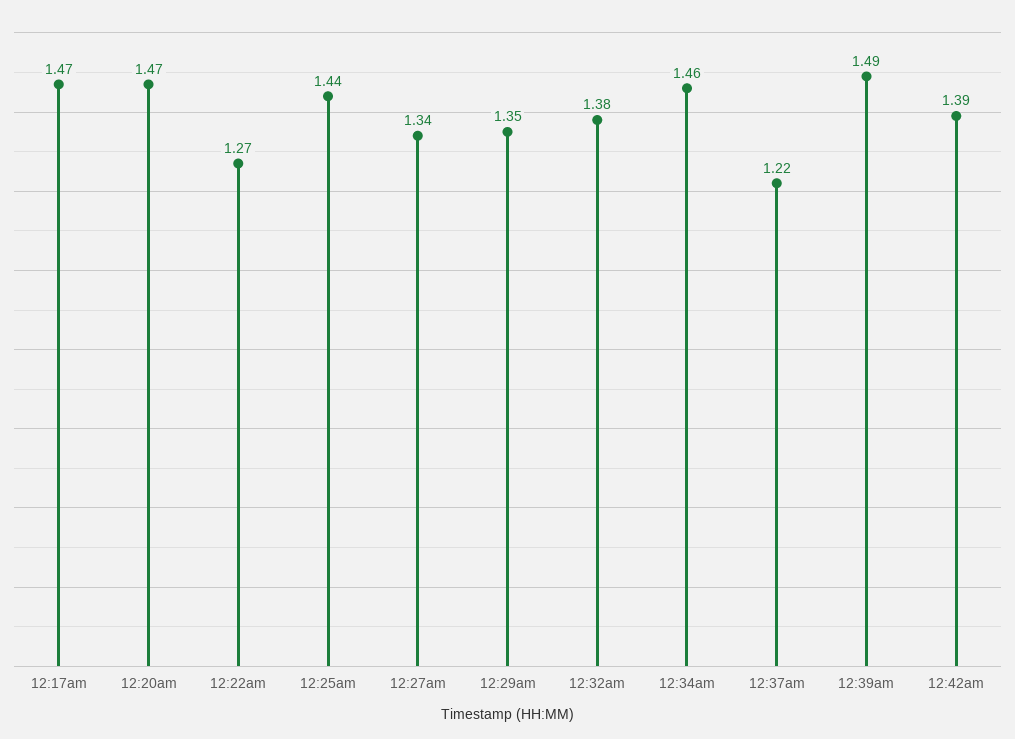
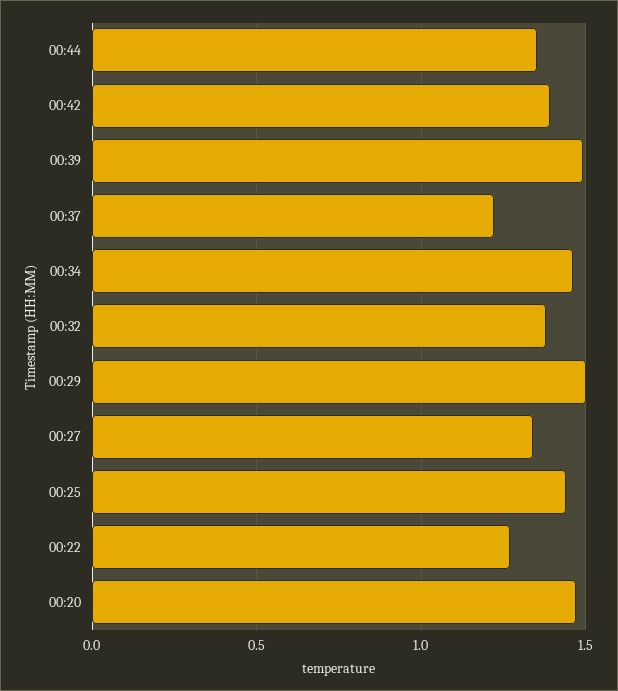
12:17am: 1.47 -> none
12:29am: 1.35 -> 1.5
00:44: none -> 1.35

